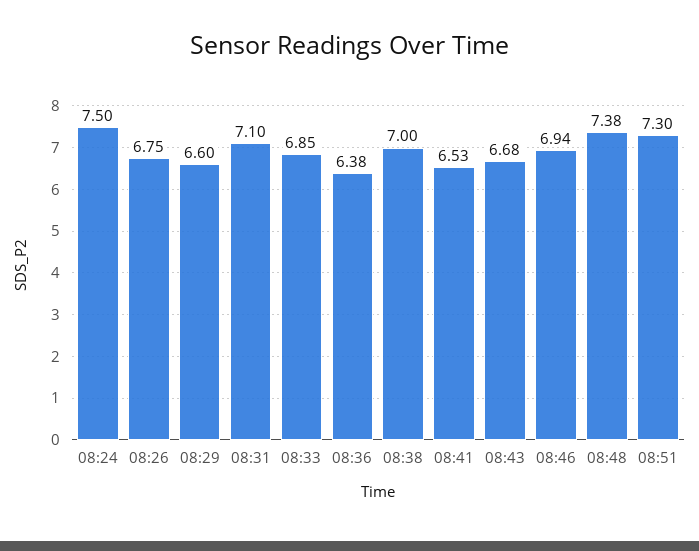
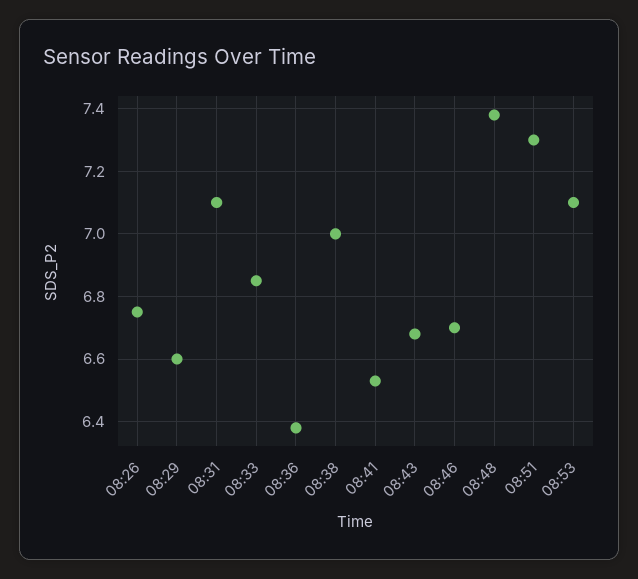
08:24: 7.5 -> none
08:46: 6.94 -> 6.7
08:53: none -> 7.1

